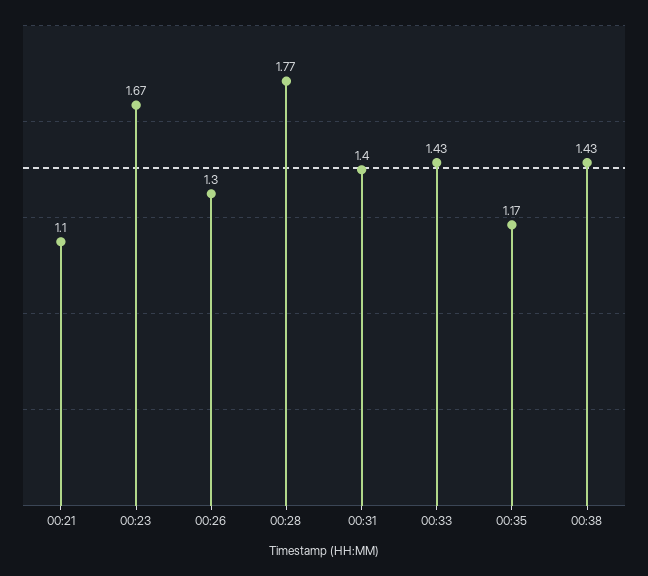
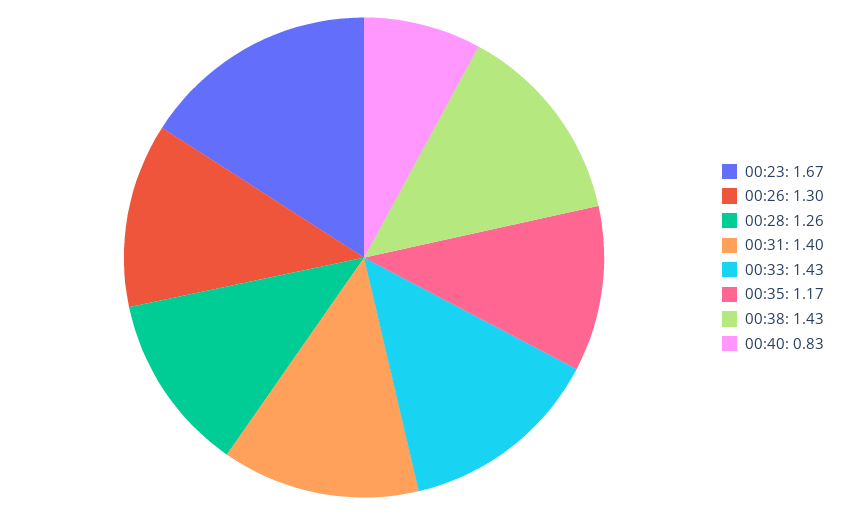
00:21: 1.1 -> none
00:28: 1.77 -> 1.26
00:40: none -> 0.83

